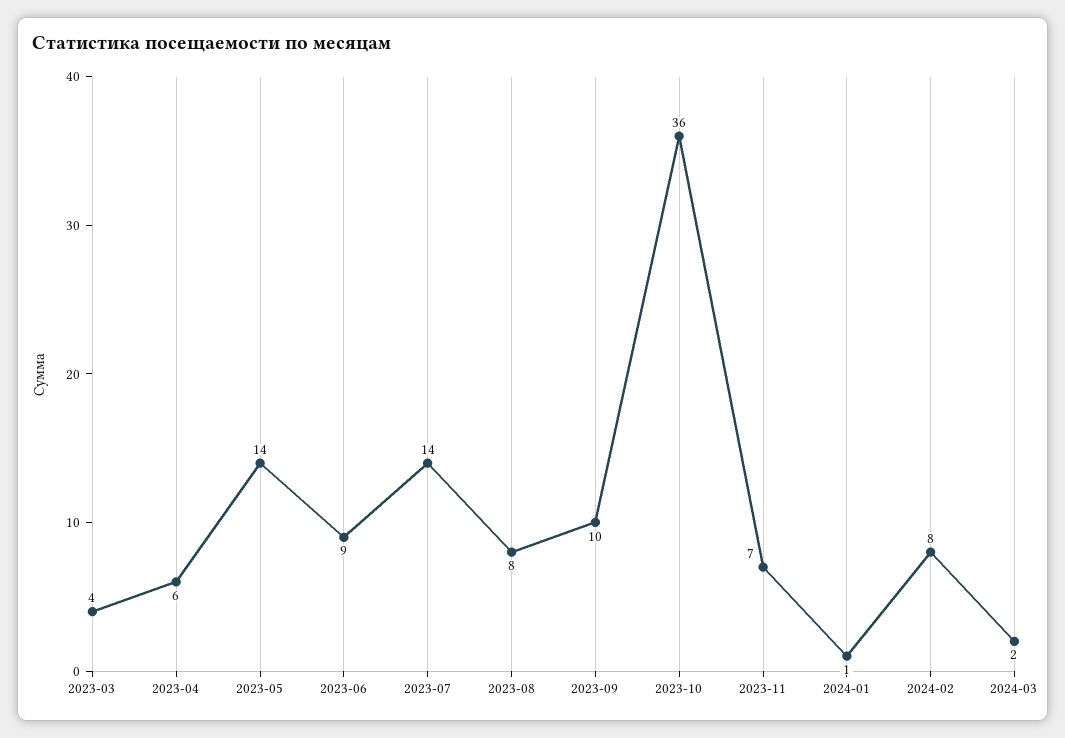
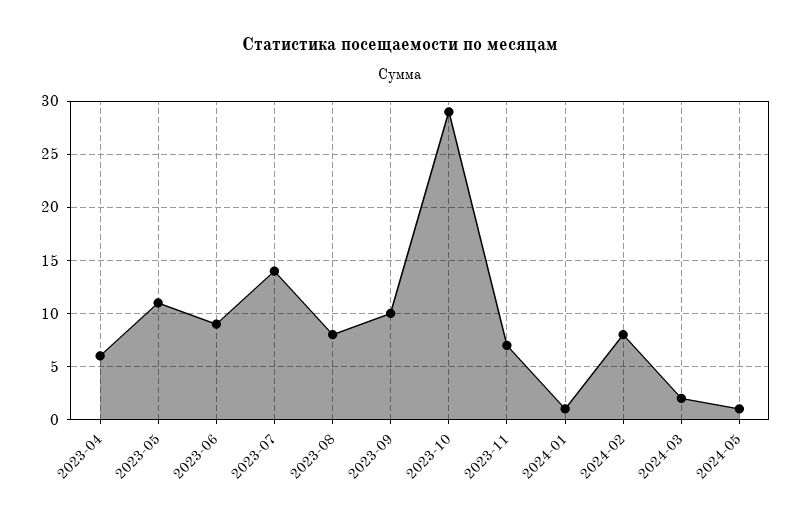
2023-03: 4 -> none
2023-05: 14 -> 11
2023-10: 36 -> 29
2024-05: none -> 1

